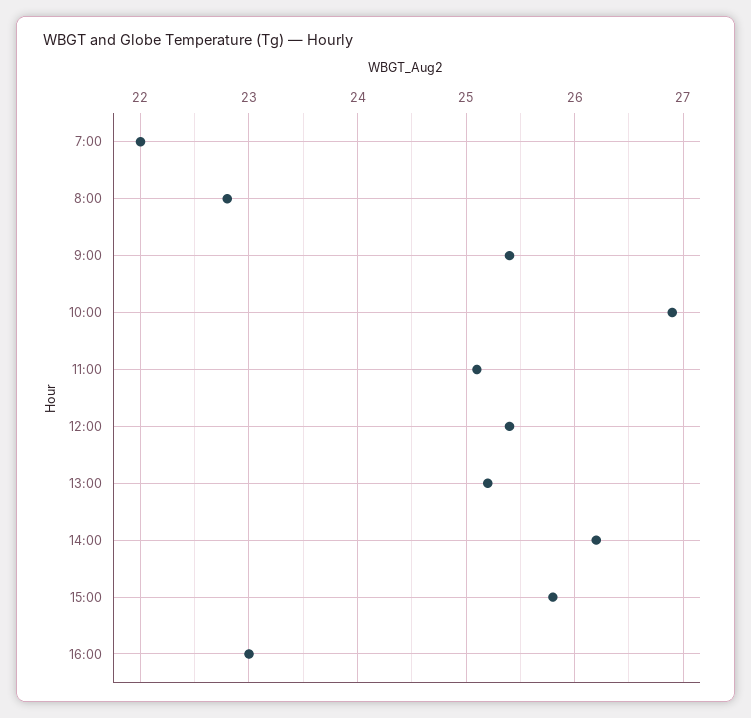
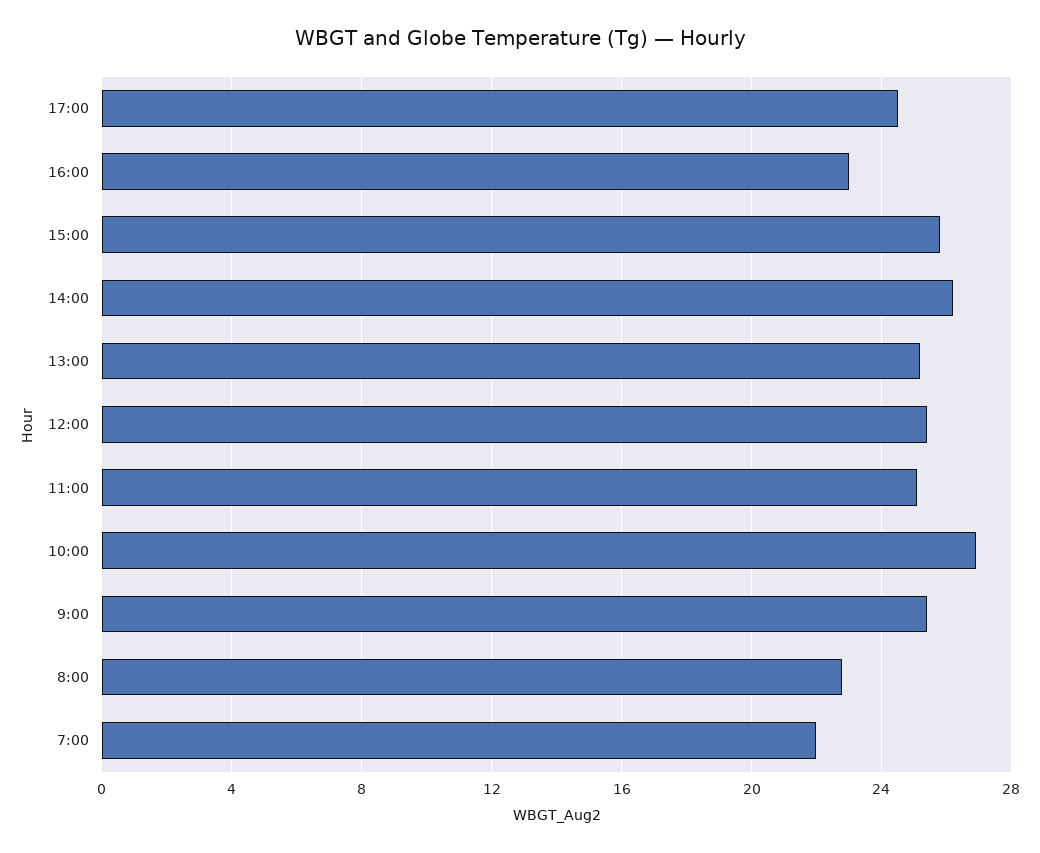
17:00: none -> 24.5

